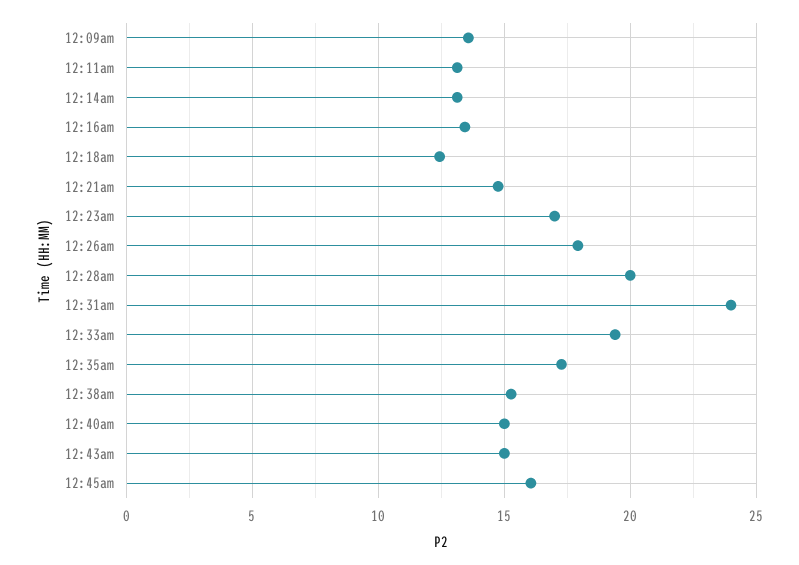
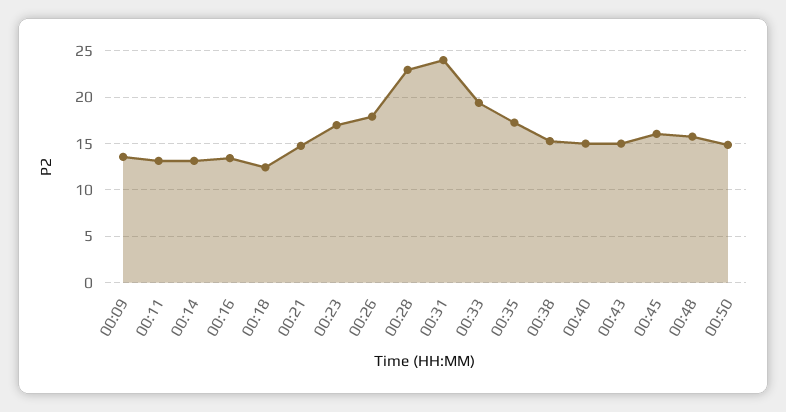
12:28am: 20 -> 23
00:48: none -> 16
00:50: none -> 15

